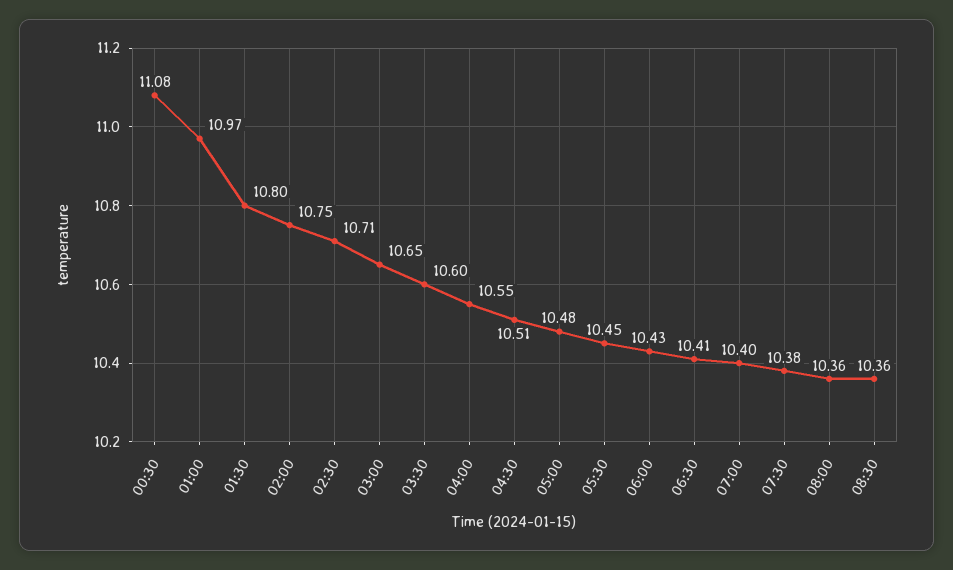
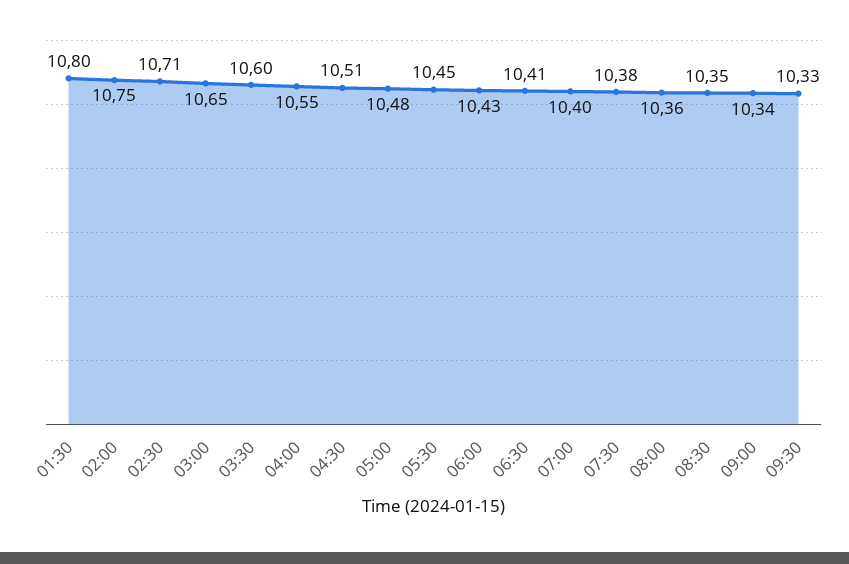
00:30: 11.08 -> none
01:00: 10.97 -> none
08:30: 10.36 -> 10.35
09:00: none -> 10.34
09:30: none -> 10.33

